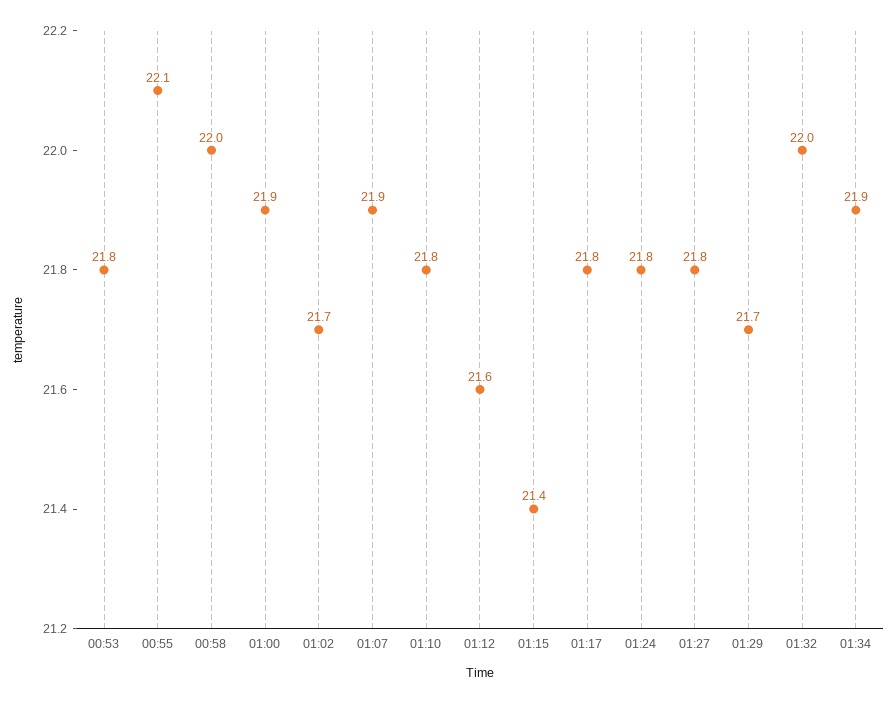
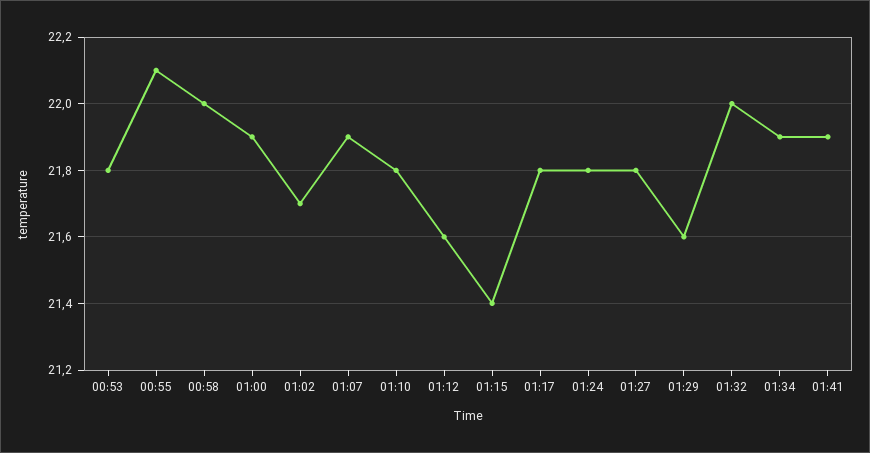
01:29: 21.7 -> 21.6
01:41: none -> 21.9

